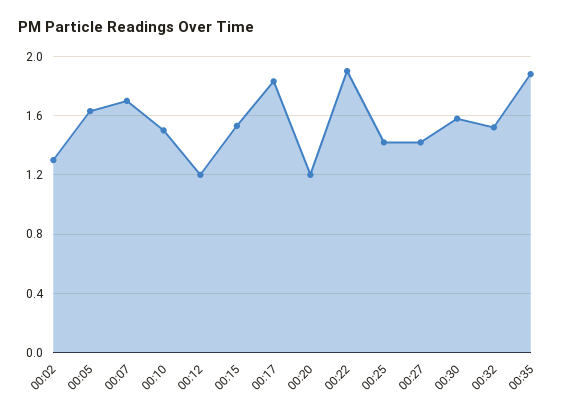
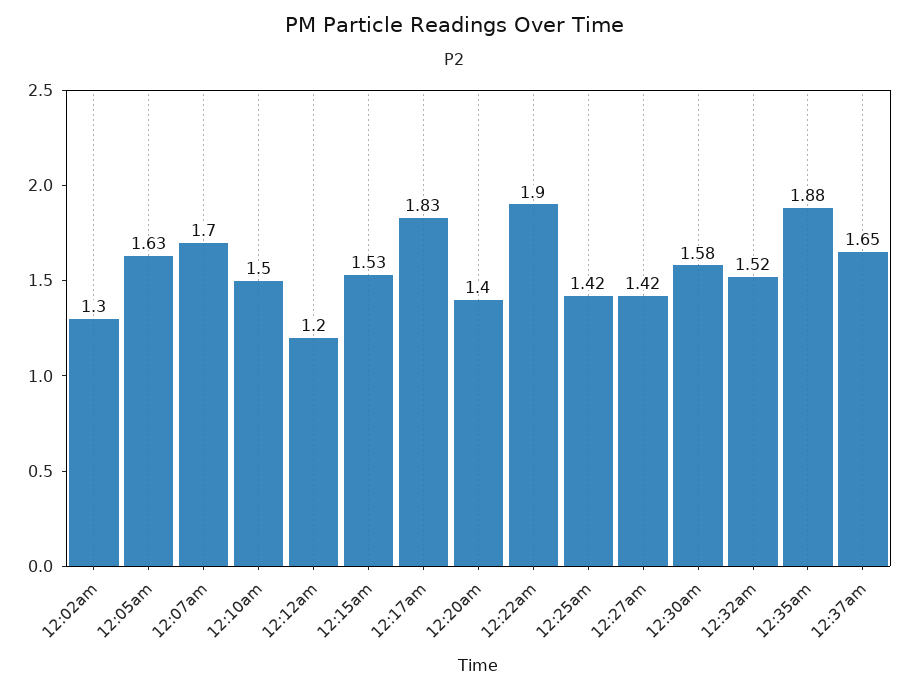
00:20: 1.2 -> 1.4
12:37am: none -> 1.65

